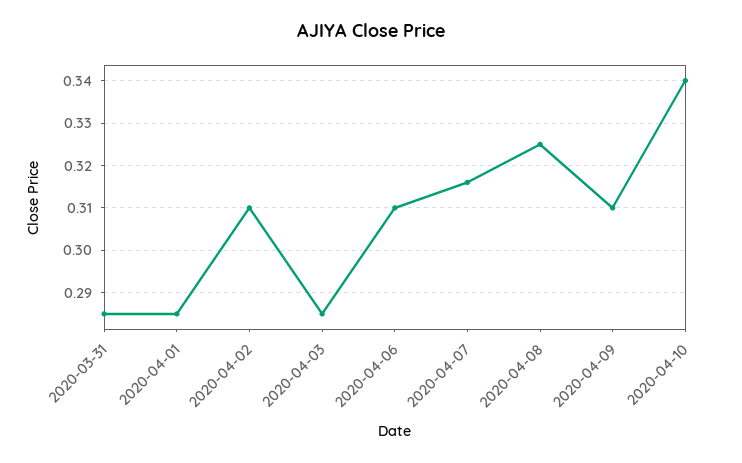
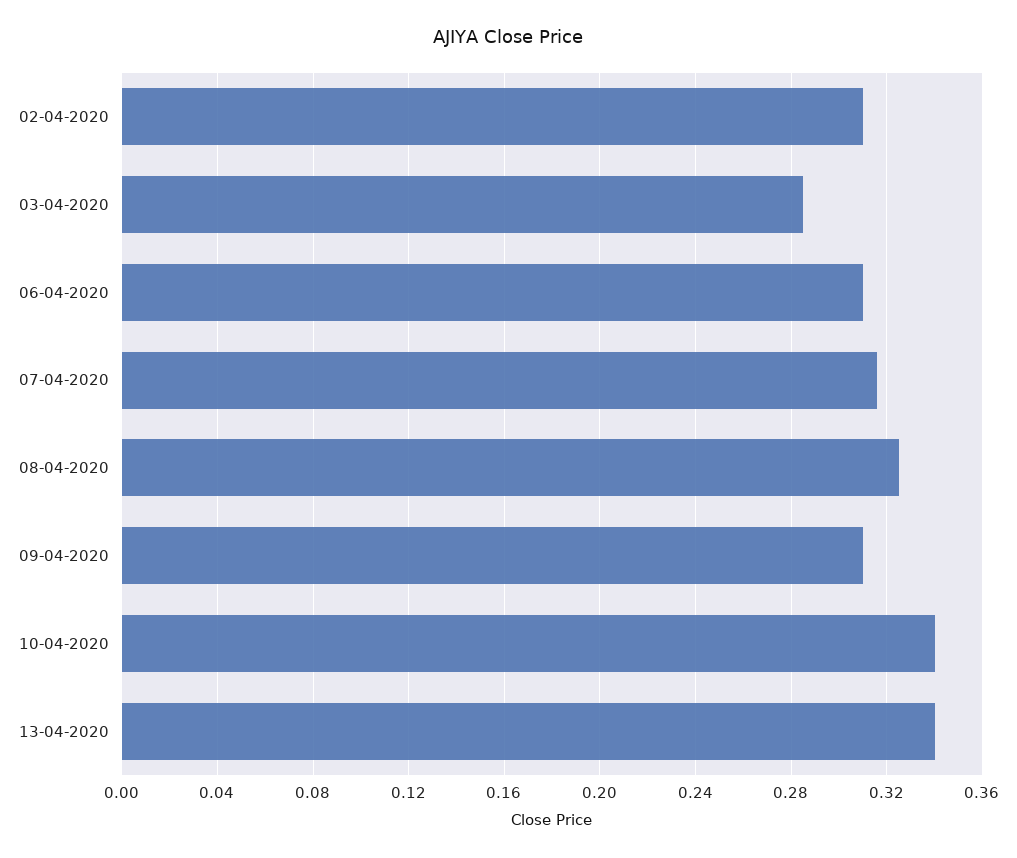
2020-03-31: 0.285 -> none
2020-04-01: 0.285 -> none
13-04-2020: none -> 0.34

